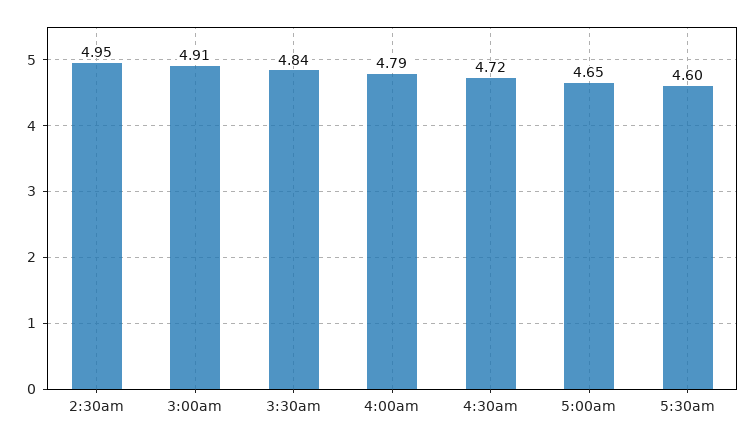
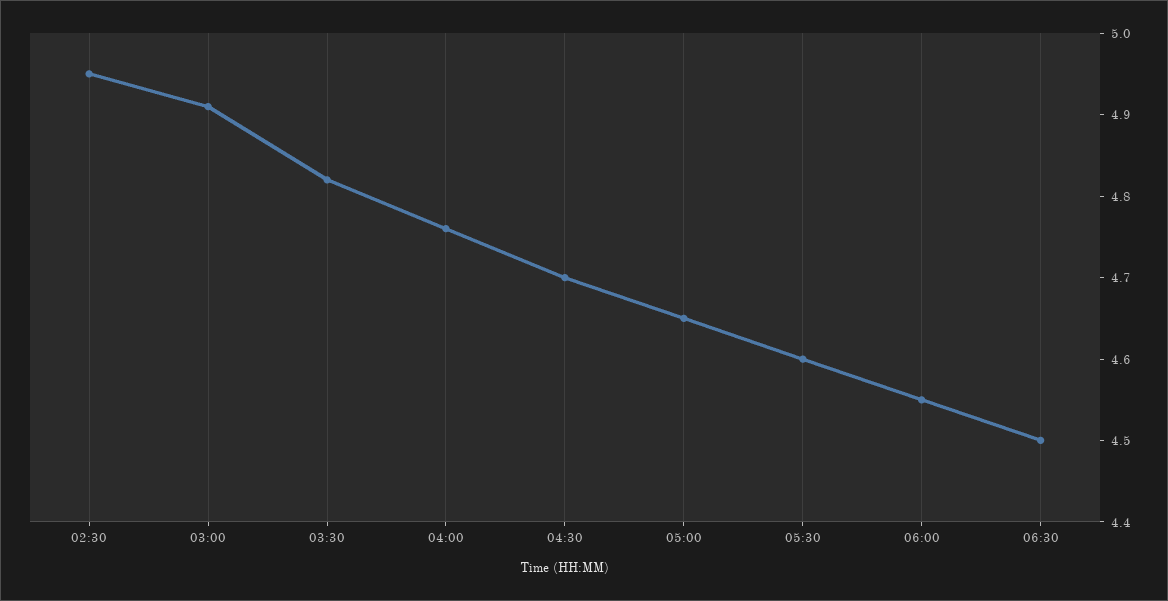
3:30am: 4.84 -> 4.82
4:00am: 4.79 -> 4.76
4:30am: 4.72 -> 4.7
06:00: none -> 4.55
06:30: none -> 4.5

